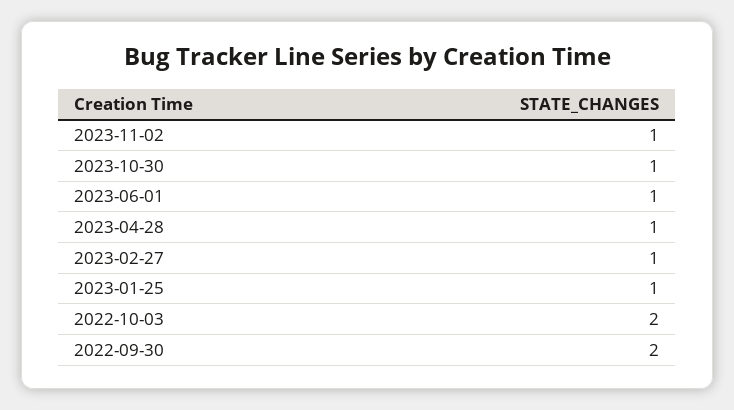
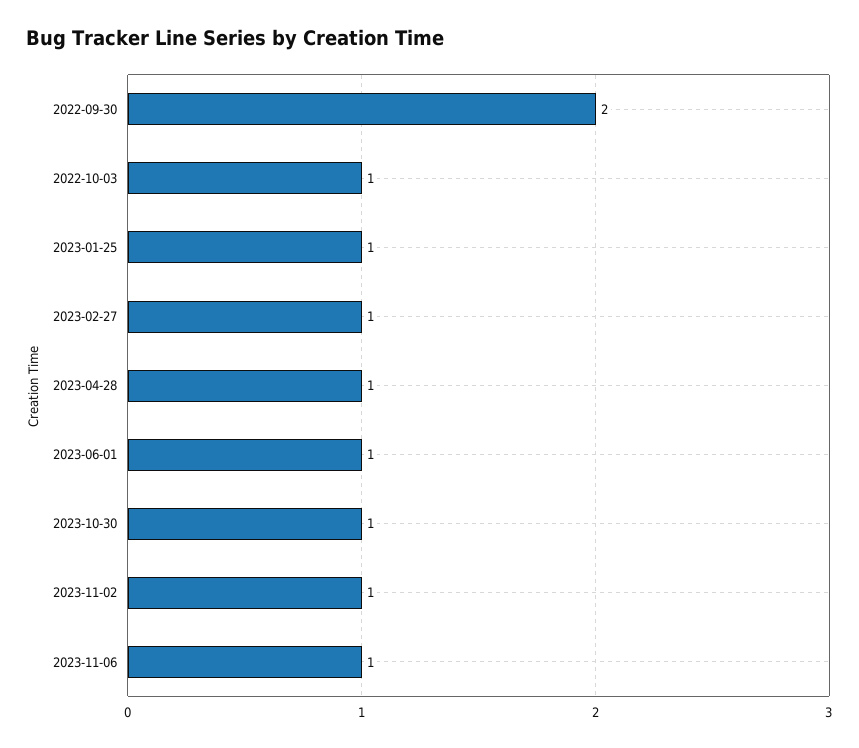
2022-10-03: 2 -> 1
2023-11-06: none -> 1

